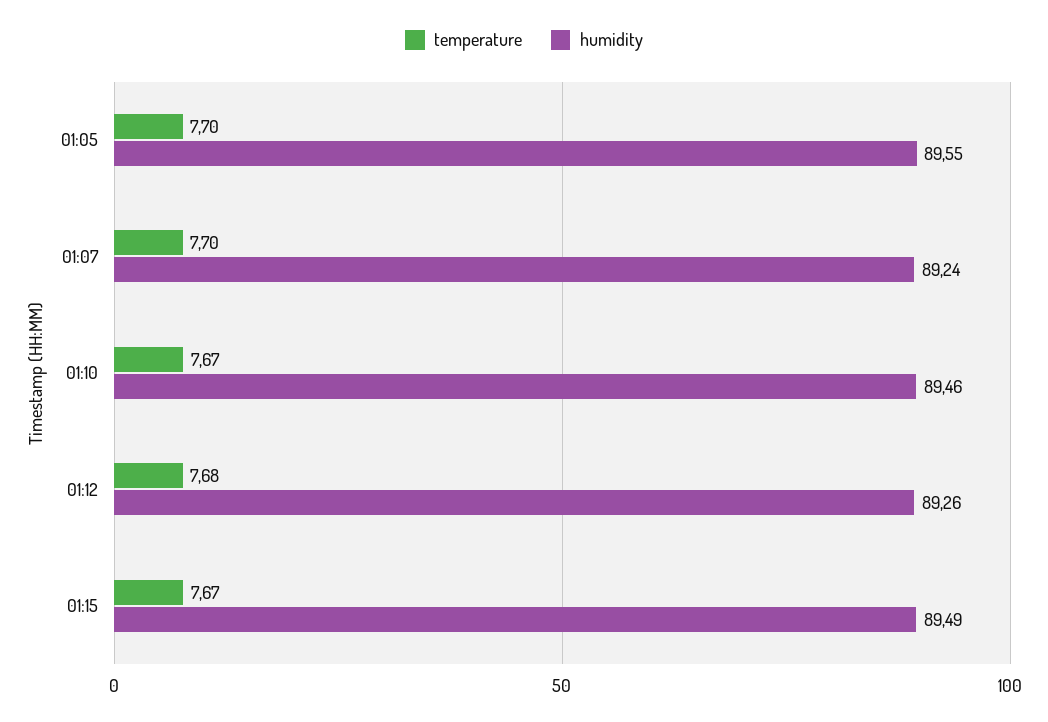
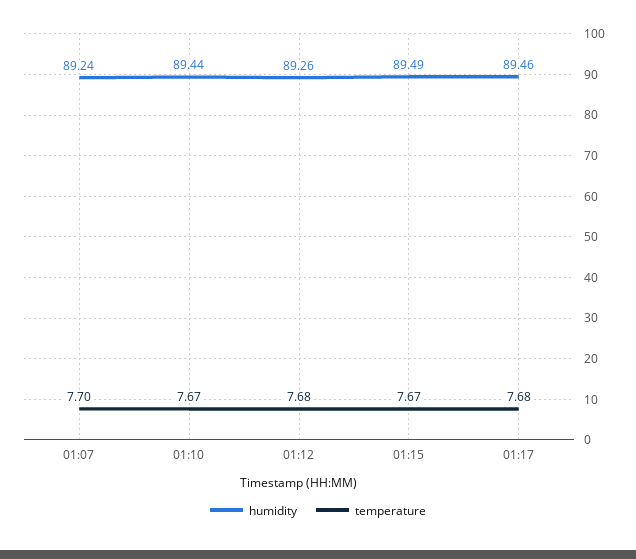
temperature, 01:05: 7.7 -> none
humidity, 01:05: 89.55 -> none
humidity, 01:10: 89.46 -> 89.44
humidity, 01:17: none -> 89.46
temperature, 01:17: none -> 7.68

